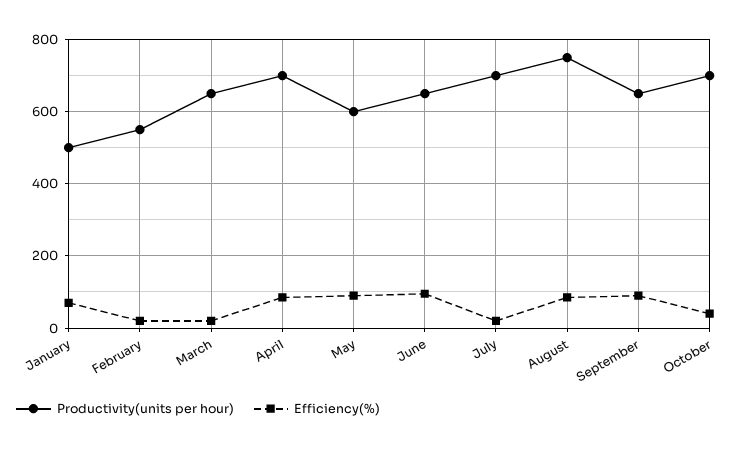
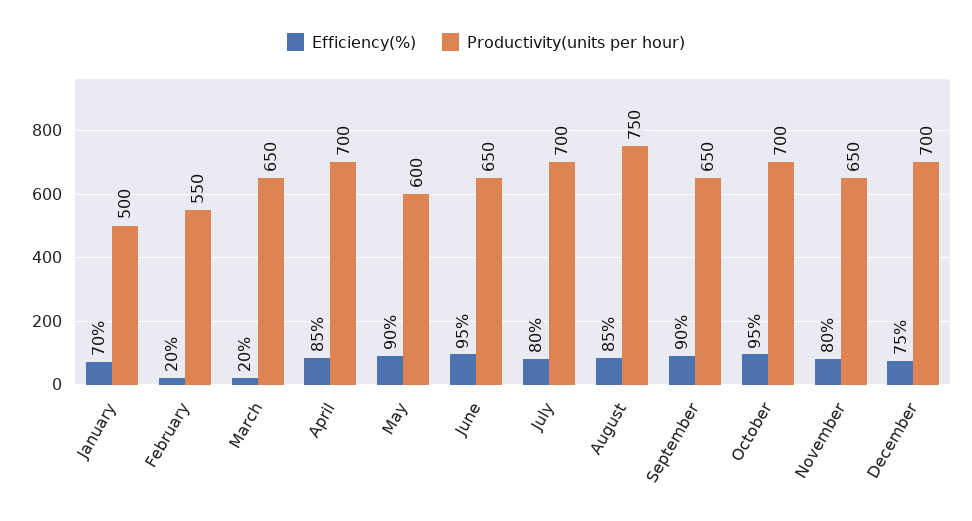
Efficiency(%), July: 20 -> 80
Efficiency(%), October: 40 -> 95
Efficiency(%), November: none -> 80
Productivity(units per hour), November: none -> 650
Efficiency(%), December: none -> 75
Productivity(units per hour), December: none -> 700

